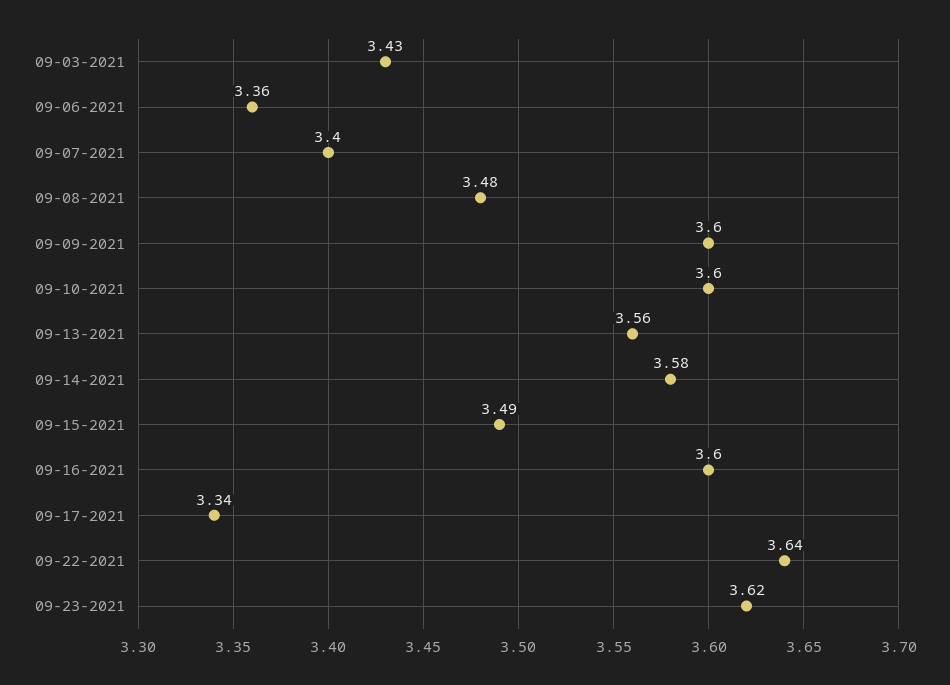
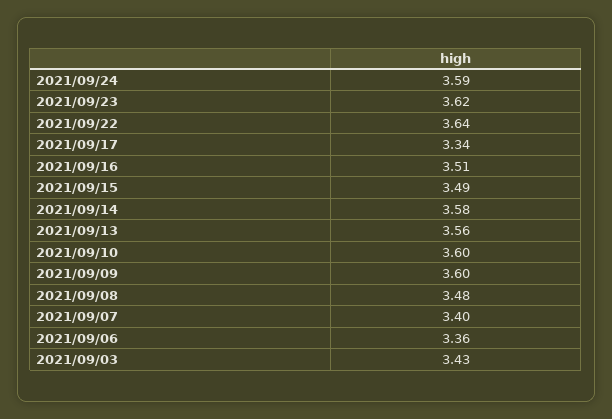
09-16-2021: 3.6 -> 3.51
2021/09/24: none -> 3.59

